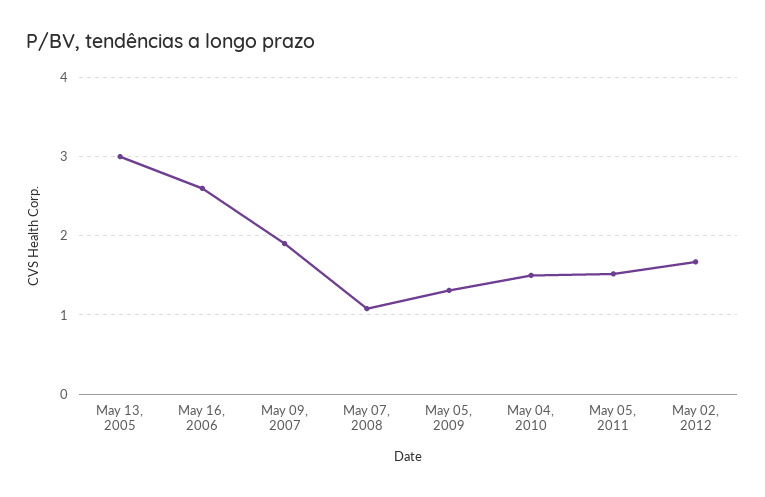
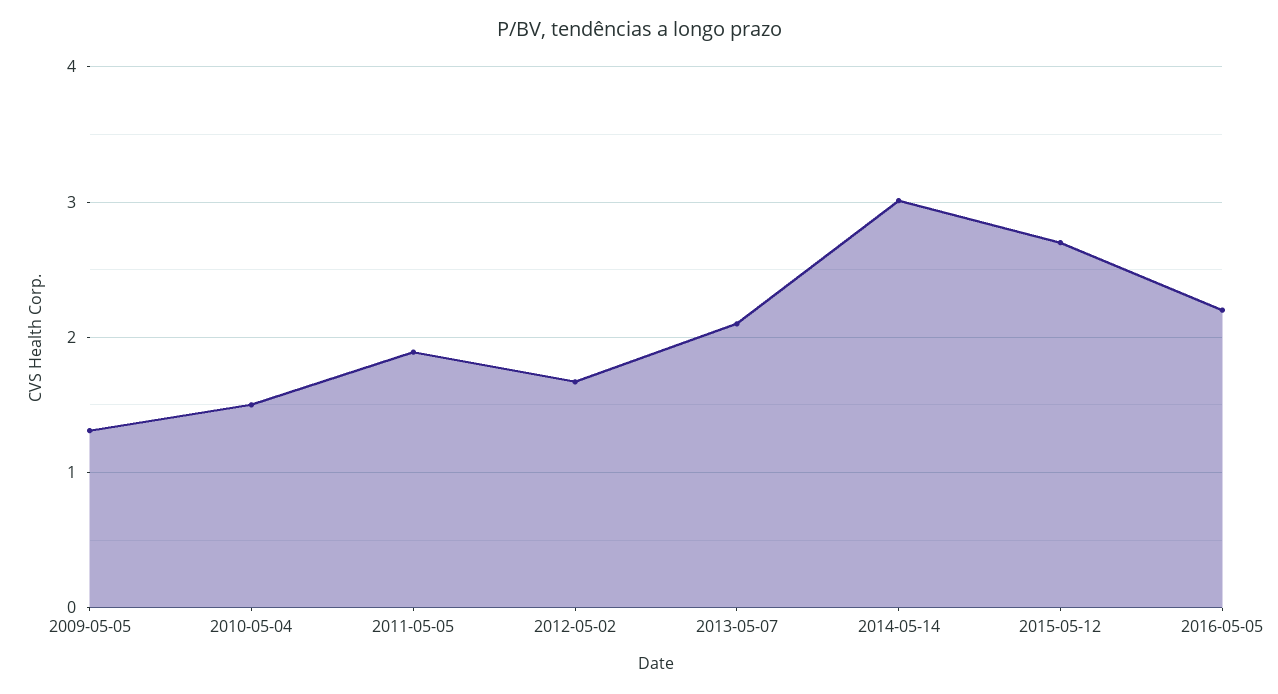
May 13, 2005: 3 -> none
May 16, 2006: 2.6 -> none
May 09, 2007: 1.9 -> none
May 07, 2008: 1.1 -> none
May 05, 2011: 1.5 -> 1.9
2013-05-07: none -> 2.1
2014-05-14: none -> 3
2015-05-12: none -> 2.7
2016-05-05: none -> 2.2

